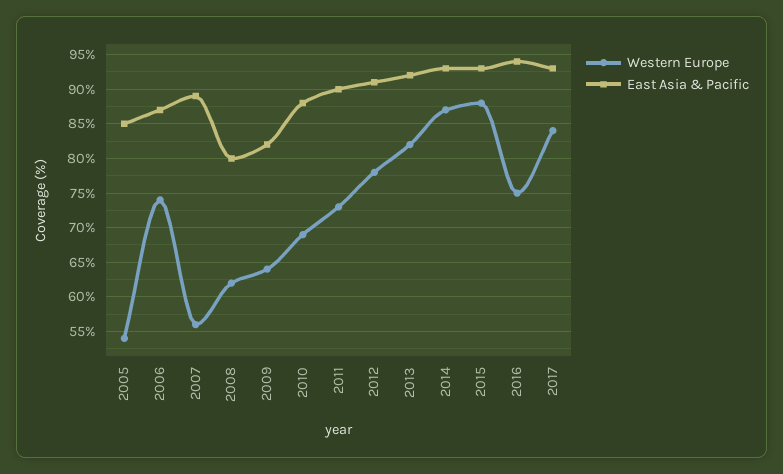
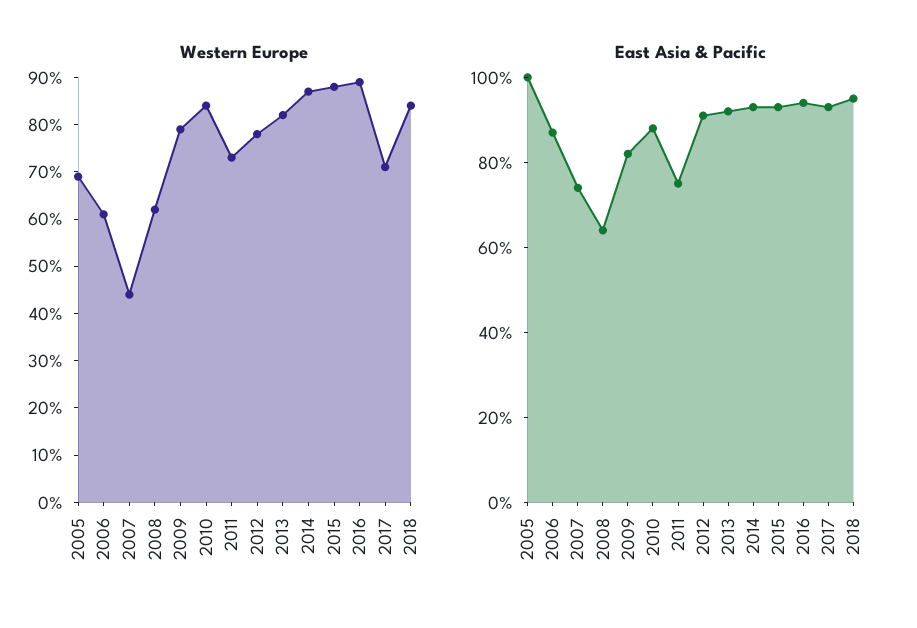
Western Europe, 2005: 54 -> 70
East Asia & Pacific, 2005: 85 -> 100
Western Europe, 2006: 74 -> 60
Western Europe, 2007: 56 -> 45
East Asia & Pacific, 2007: 89 -> 75
East Asia & Pacific, 2008: 80 -> 65
Western Europe, 2009: 64 -> 80
Western Europe, 2010: 69 -> 85
East Asia & Pacific, 2011: 90 -> 75
Western Europe, 2016: 75 -> 90
Western Europe, 2017: 84 -> 70
Western Europe, 2018: none -> 85
East Asia & Pacific, 2018: none -> 95

